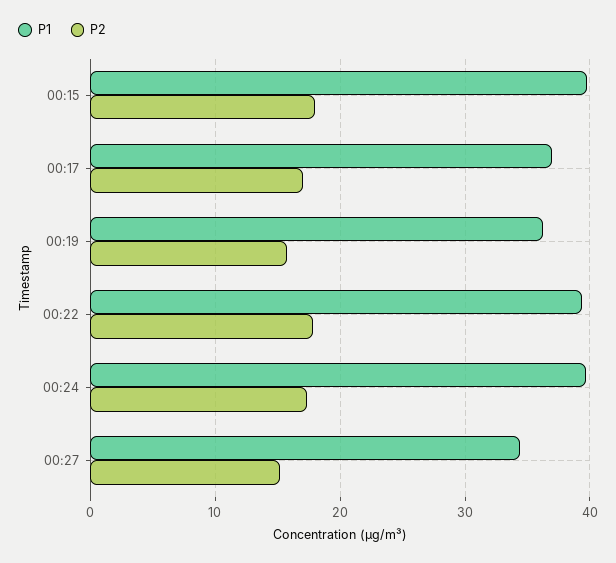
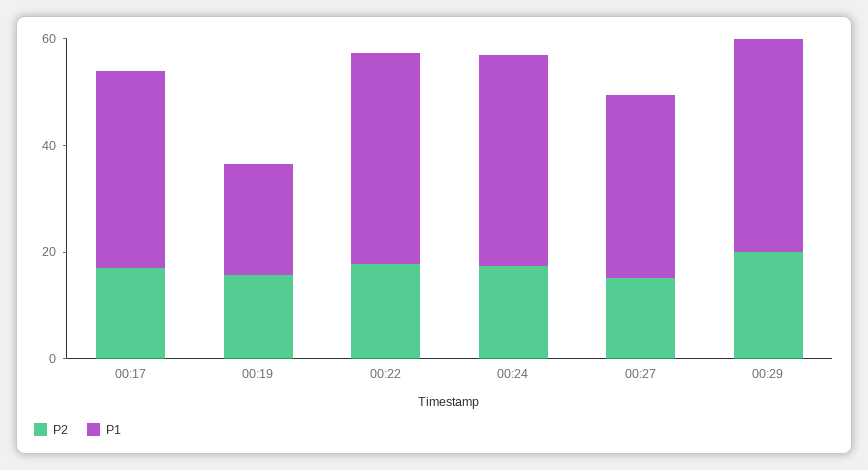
P1, 00:15: 40 -> none
P2, 00:15: 18 -> none
P1, 00:19: 36 -> 20
P2, 00:29: none -> 20
P1, 00:29: none -> 40

